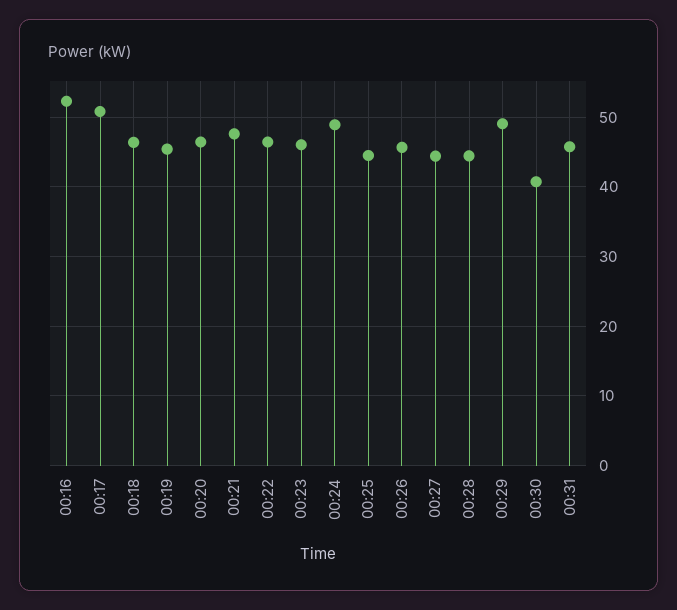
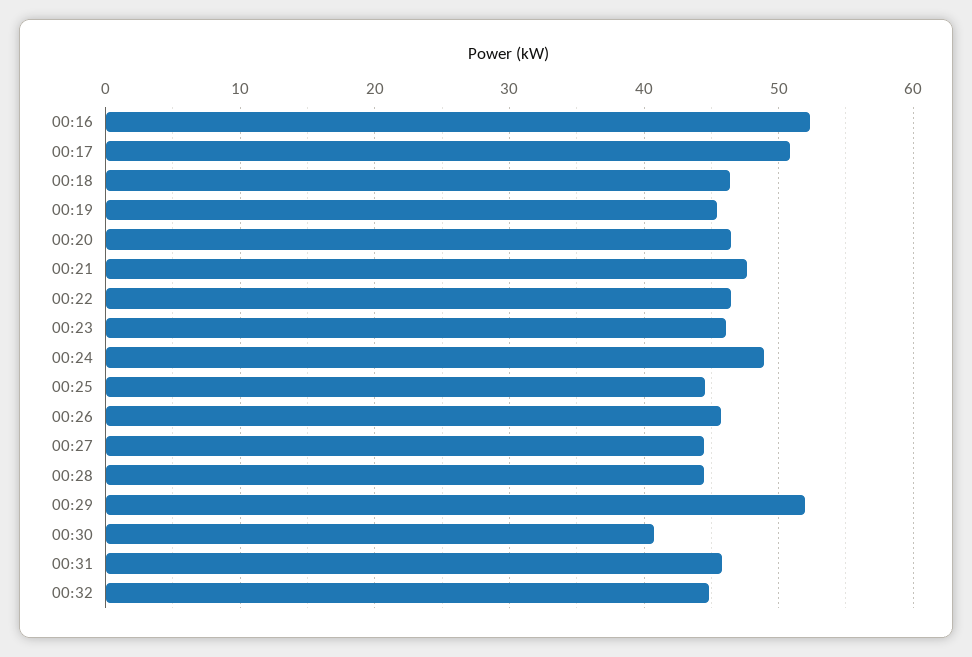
00:29: 49 -> 52
00:32: none -> 45

